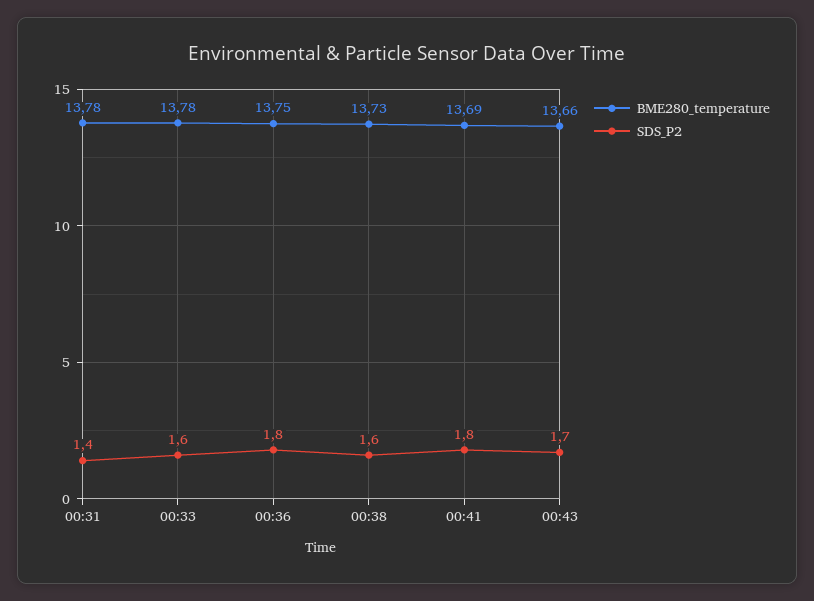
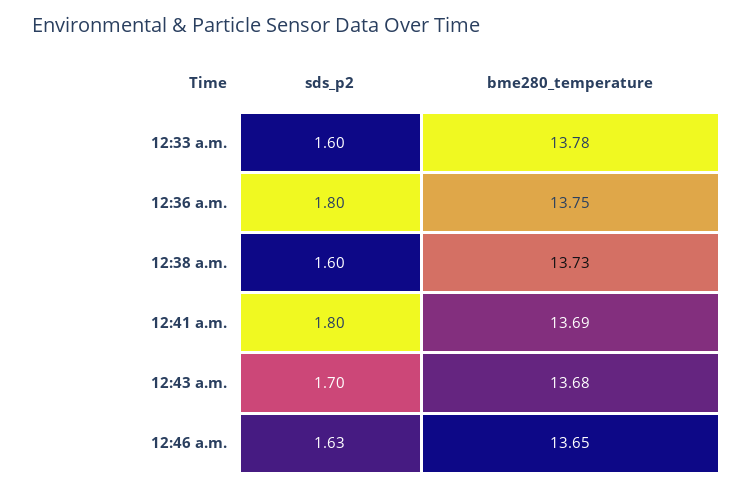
BME280_temperature, 00:31: 13.78 -> none
SDS_P2, 00:31: 1.4 -> none
BME280_temperature, 00:43: 13.66 -> 13.68
SDS_P2, 12:46 a.m.: none -> 1.63
BME280_temperature, 12:46 a.m.: none -> 13.65

